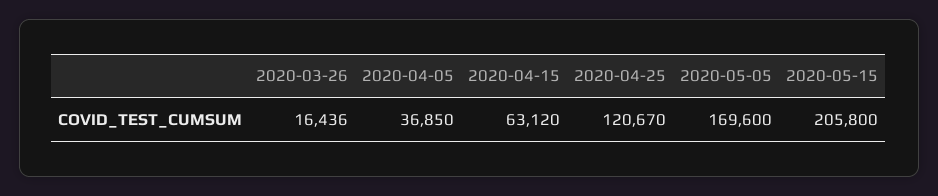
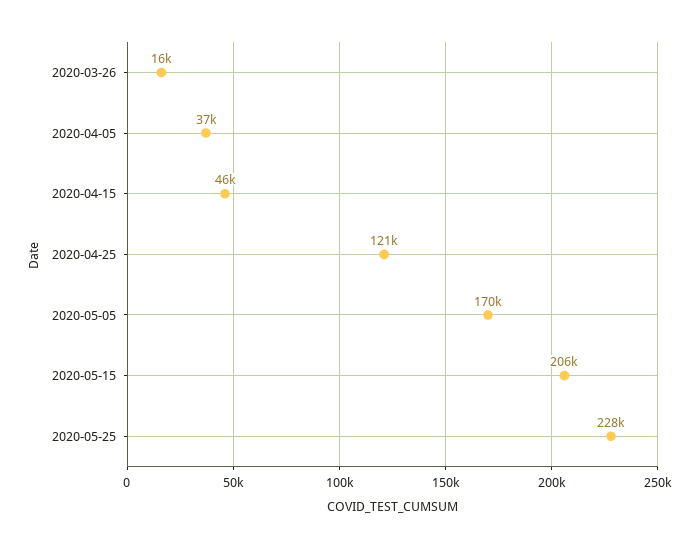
2020-04-15: 63120 -> 46000
2020-05-25: none -> 228000

